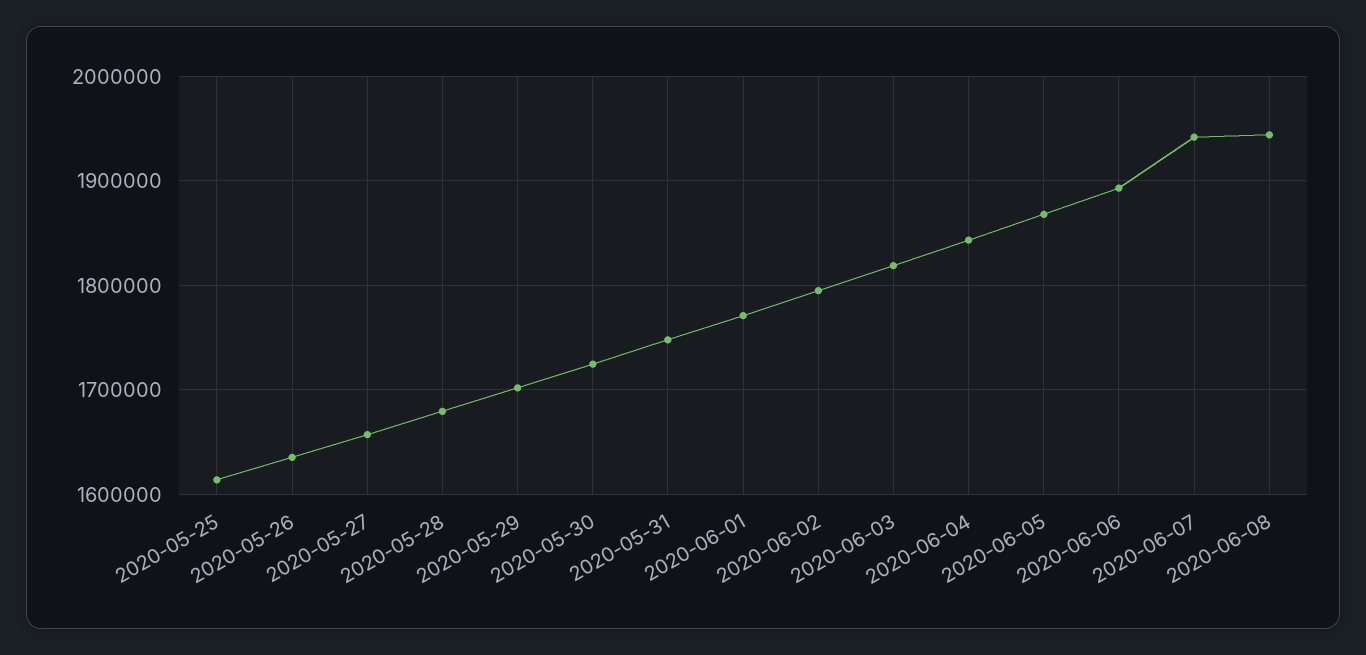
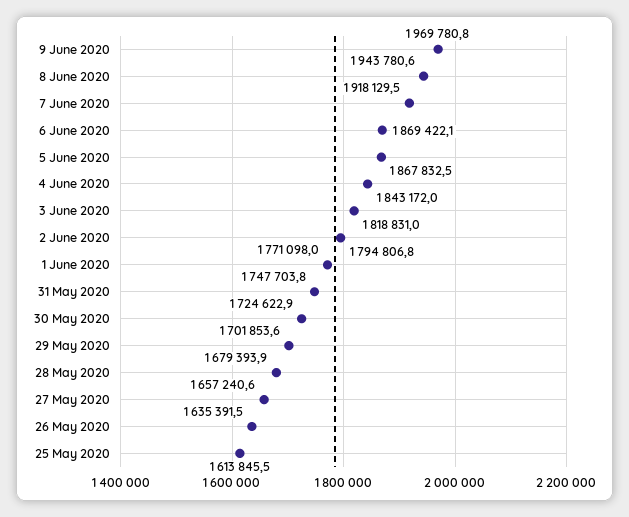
2020-06-06: 1890000 -> 1869422.1
2020-06-07: 1940000 -> 1918129.5
9 June 2020: none -> 1969780.8

